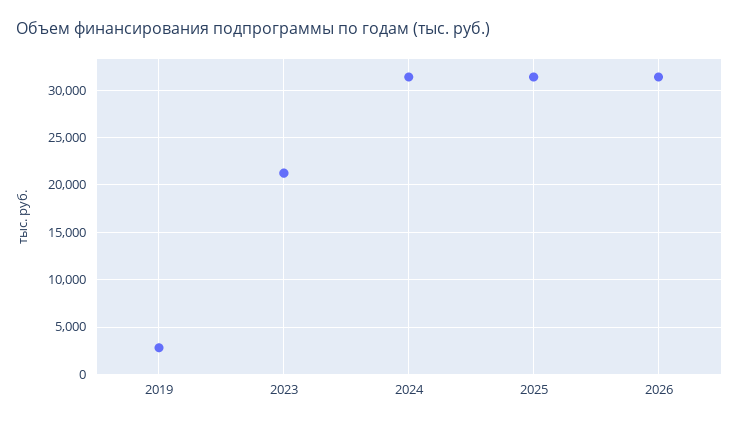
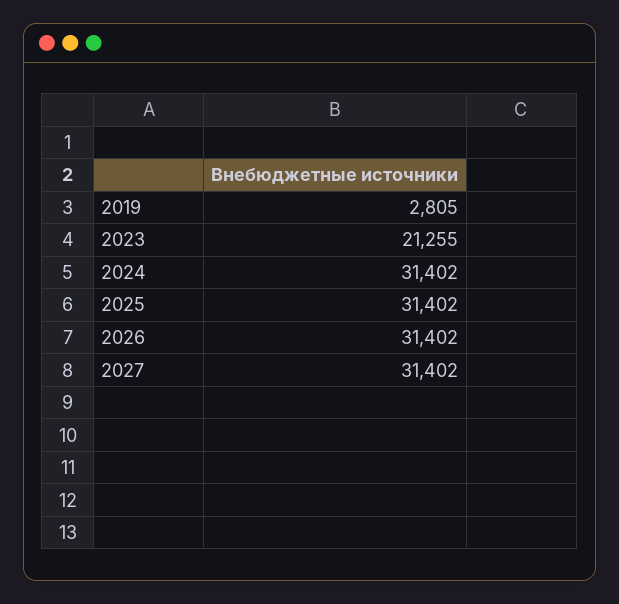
2027: none -> 31402

